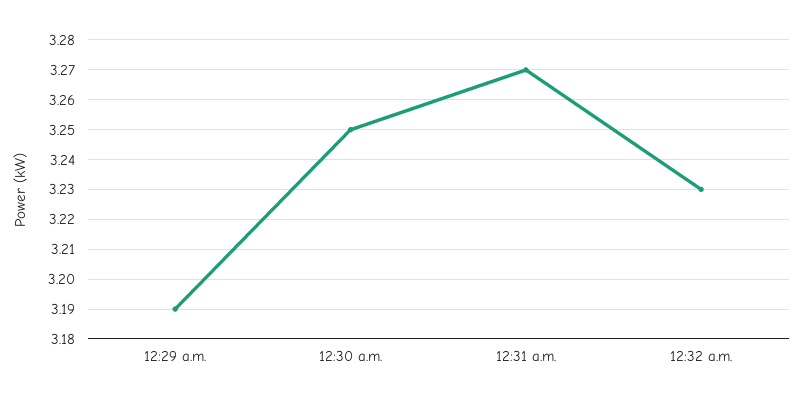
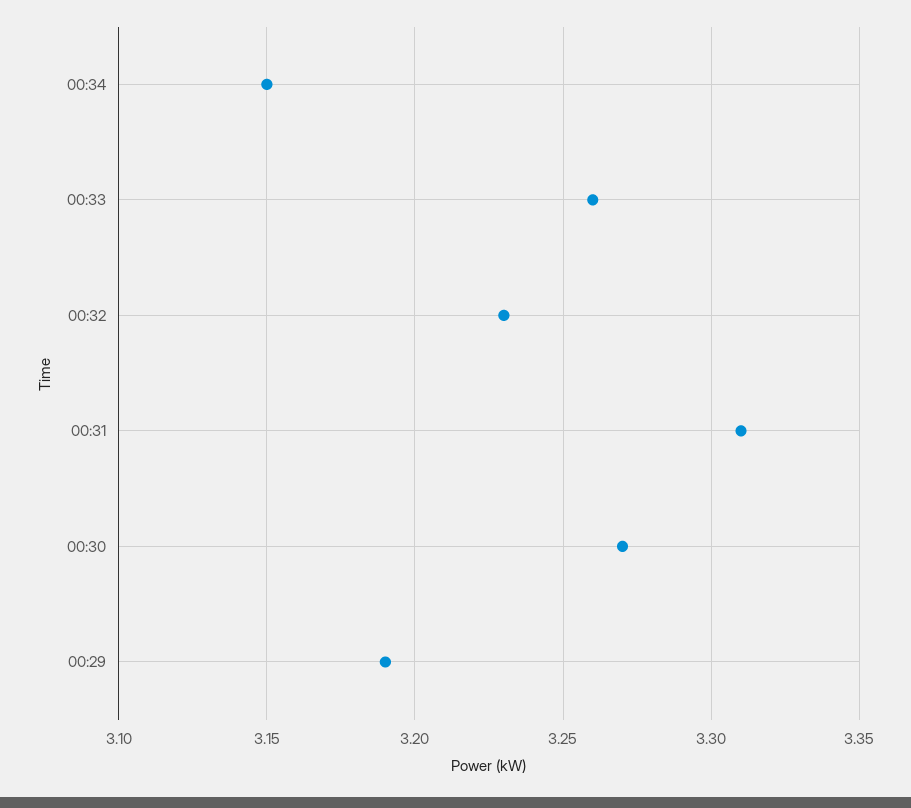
12:30 a.m.: 3.25 -> 3.27
12:31 a.m.: 3.27 -> 3.31
00:34: none -> 3.15
00:33: none -> 3.26

